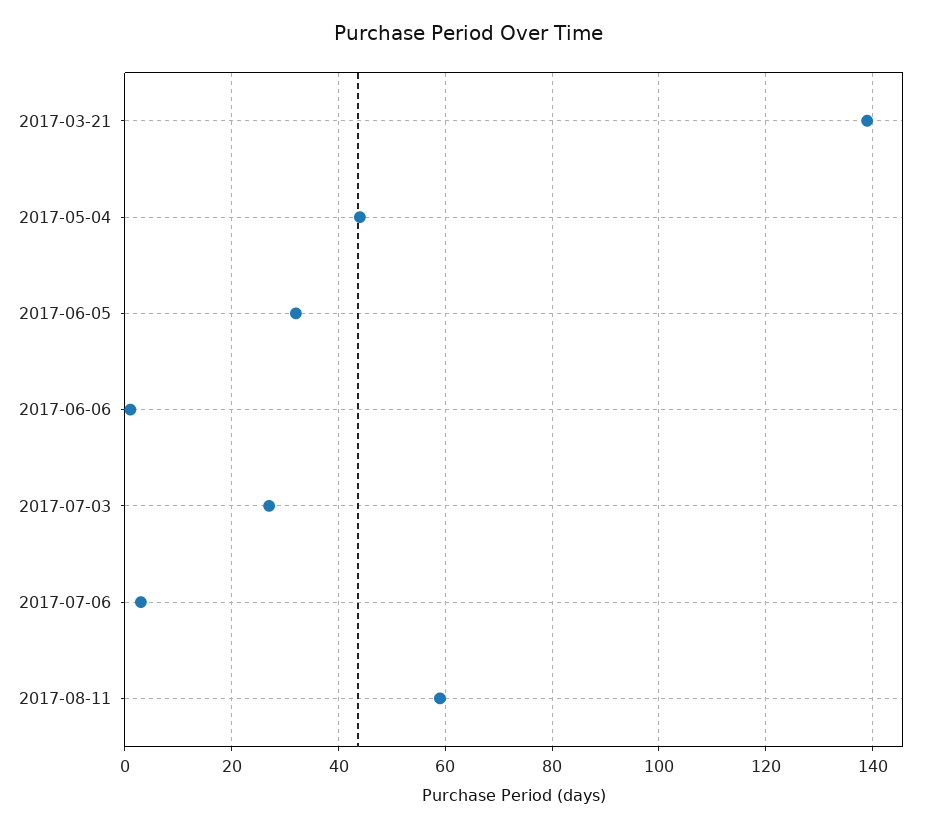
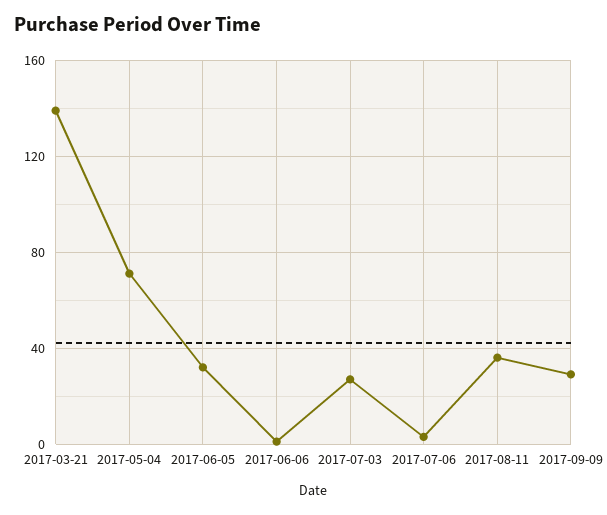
2017-05-04: 45 -> 70
2017-08-11: 60 -> 35
2017-09-09: none -> 30

